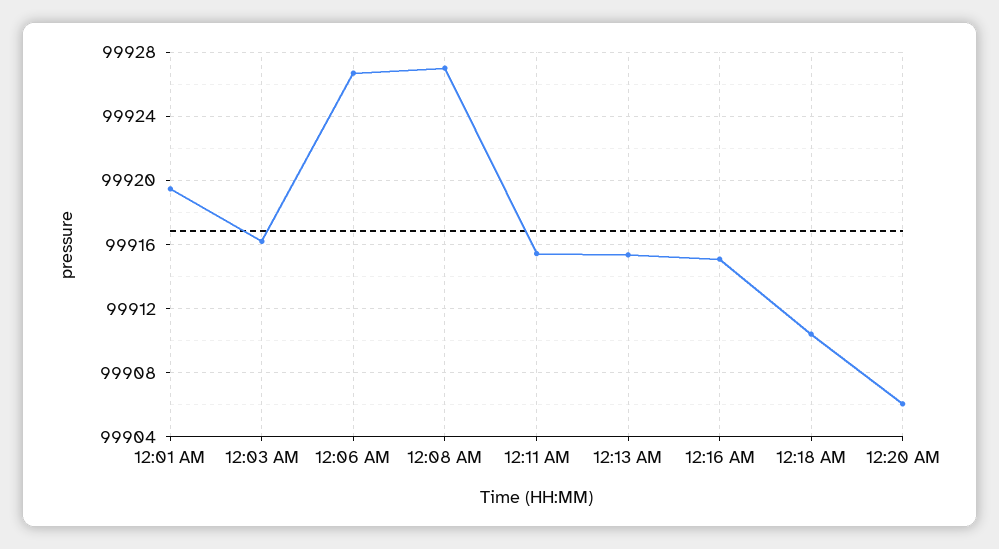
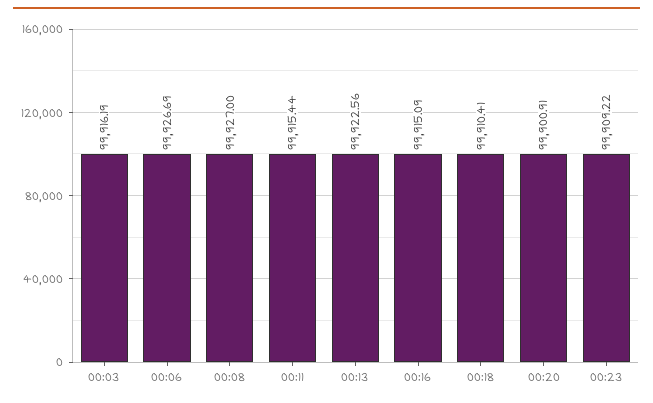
12:01 AM: 99919.5 -> none
12:13 AM: 99915.5 -> 99922.56
12:20 AM: 99906 -> 99900.91
00:23: none -> 99909.22

